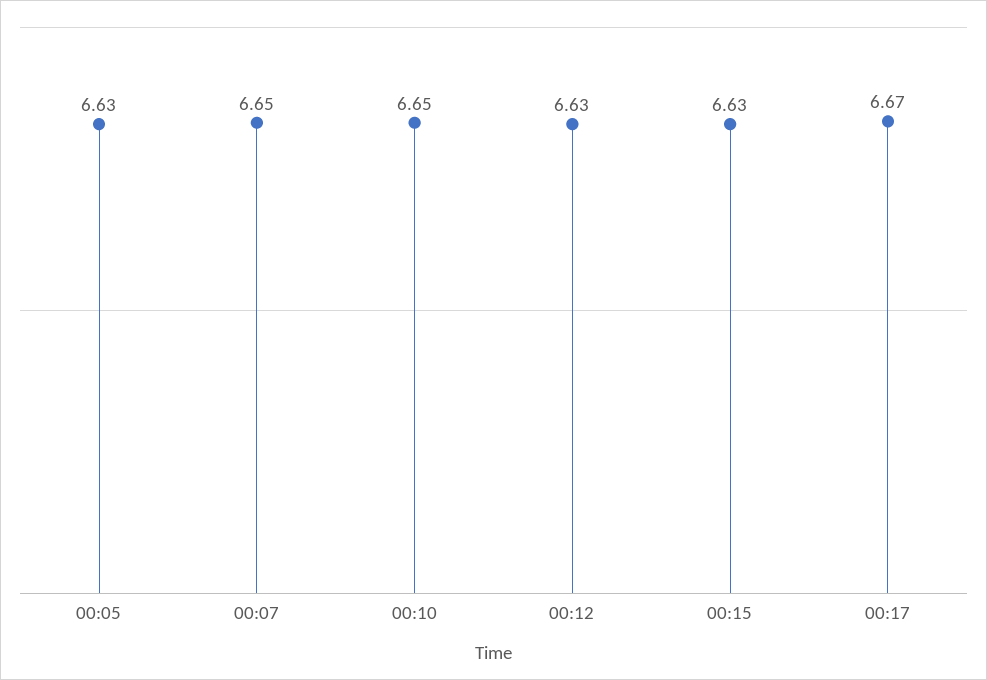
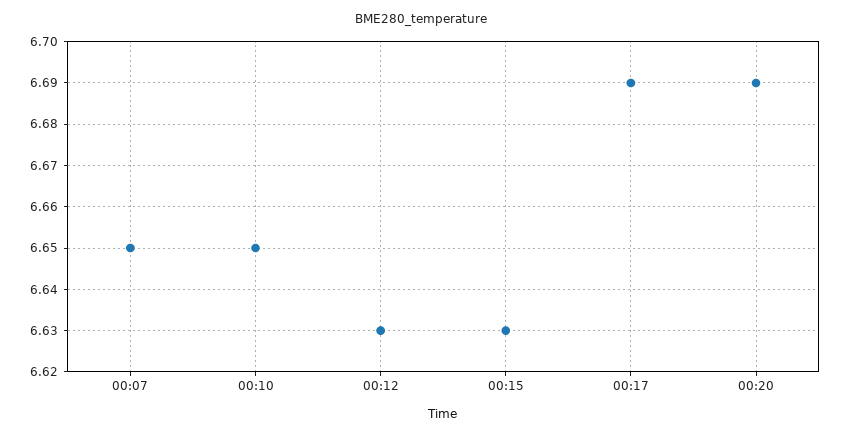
00:05: 6.63 -> none
00:17: 6.67 -> 6.69
00:20: none -> 6.69

